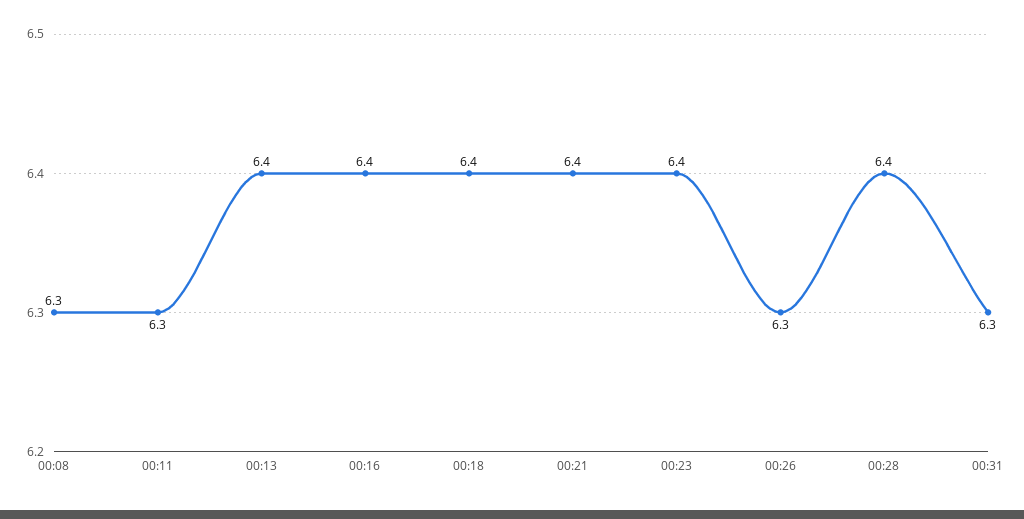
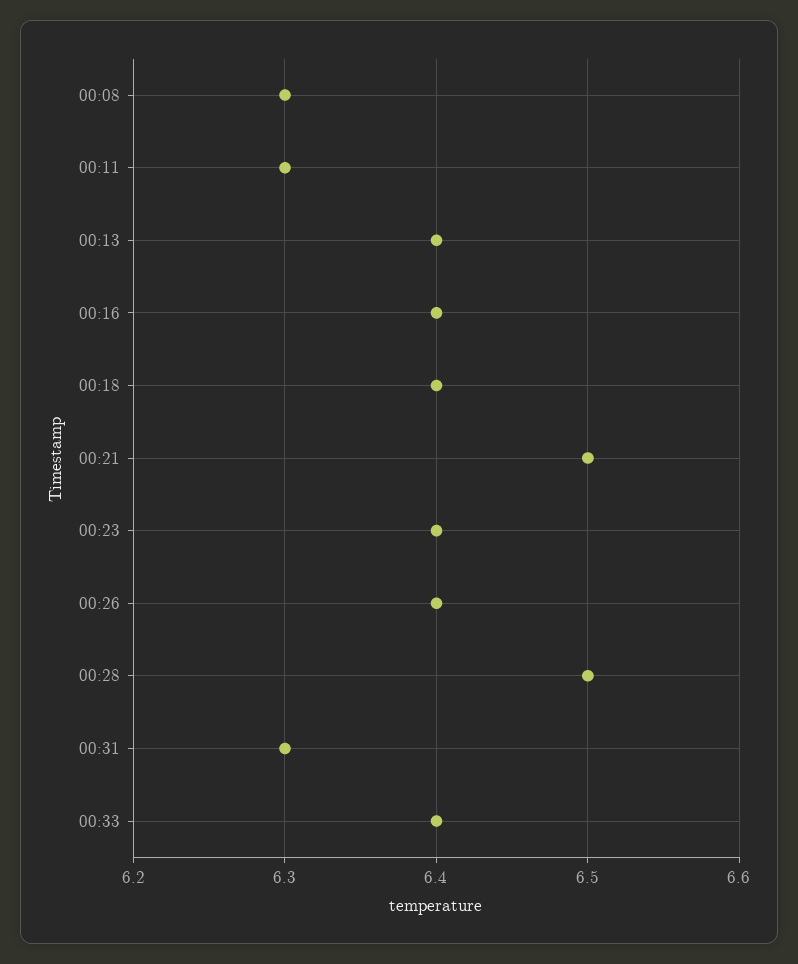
00:21: 6.4 -> 6.5
00:26: 6.3 -> 6.4
00:28: 6.4 -> 6.5
00:33: none -> 6.4

